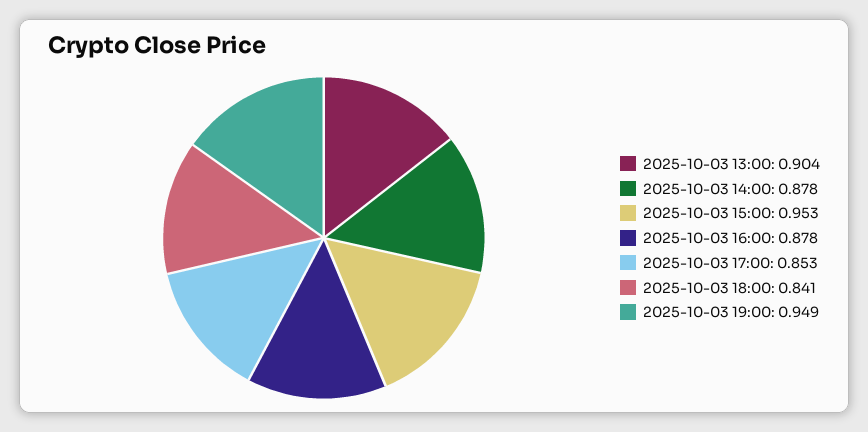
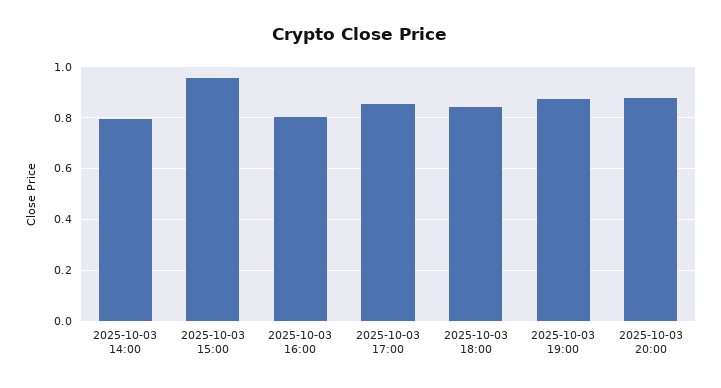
2025-10-03 13:00: 0.904 -> none
2025-10-03 14:00: 0.878 -> 0.8
2025-10-03 16:00: 0.878 -> 0.8
2025-10-03 19:00: 0.949 -> 0.875
2025-10-03 20:00: none -> 0.875

